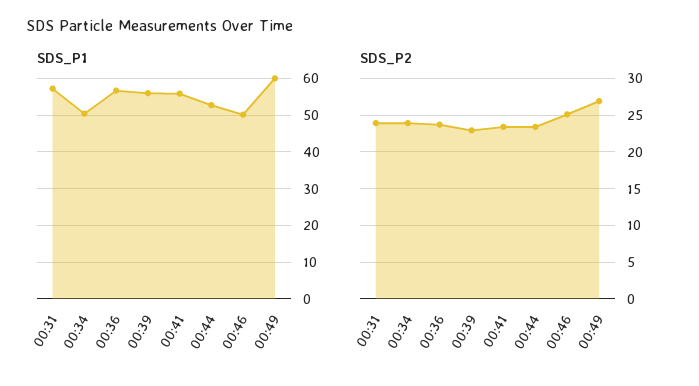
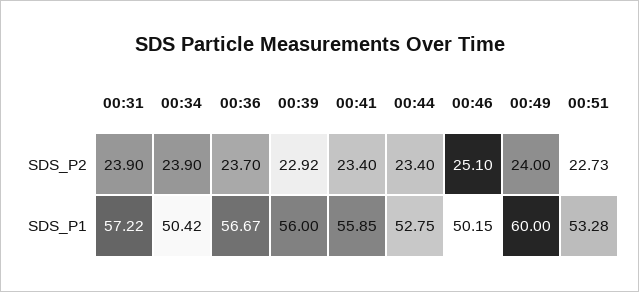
SDS_P2, 00:49: 27 -> 24
SDS_P2, 00:51: none -> 22.73
SDS_P1, 00:51: none -> 53.28

